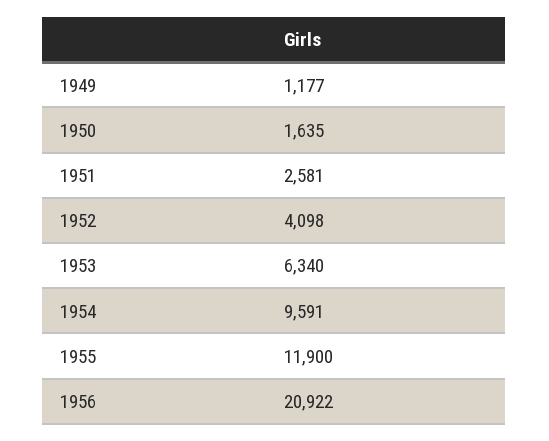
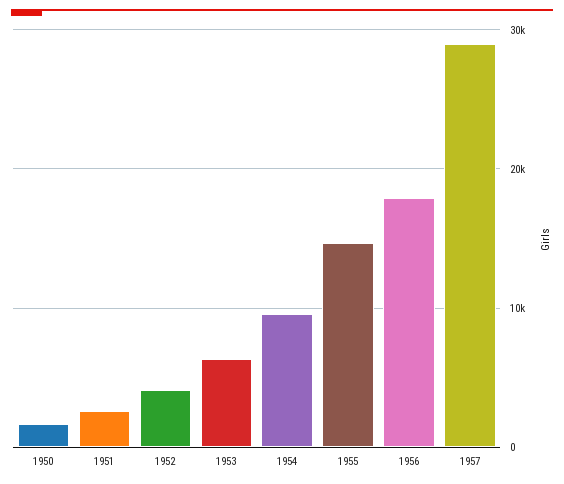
1949: 1177 -> none
1955: 11900 -> 15000
1956: 20922 -> 18000
1957: none -> 29000

